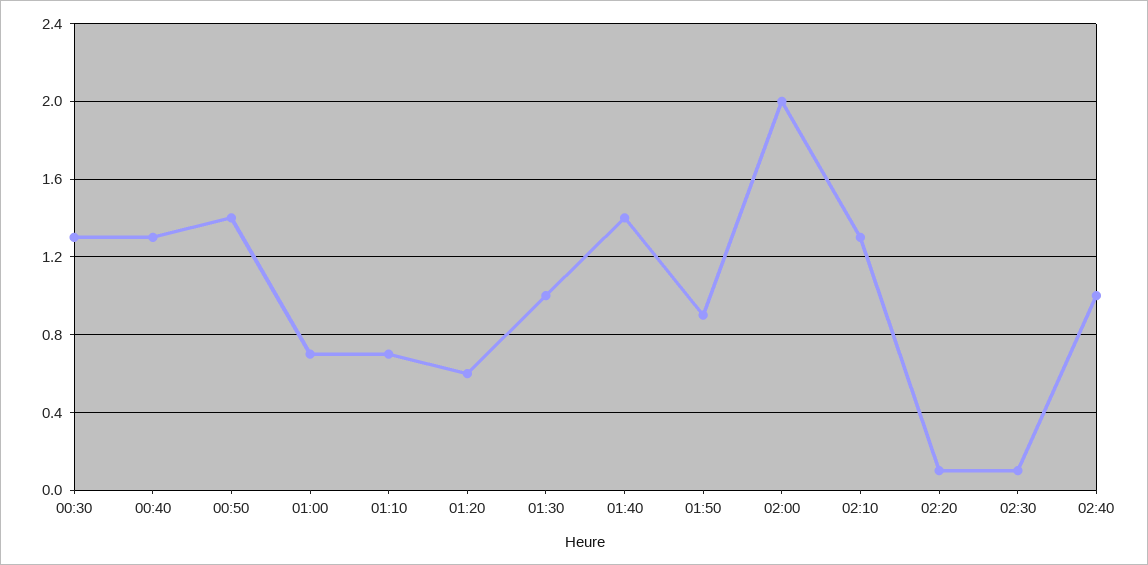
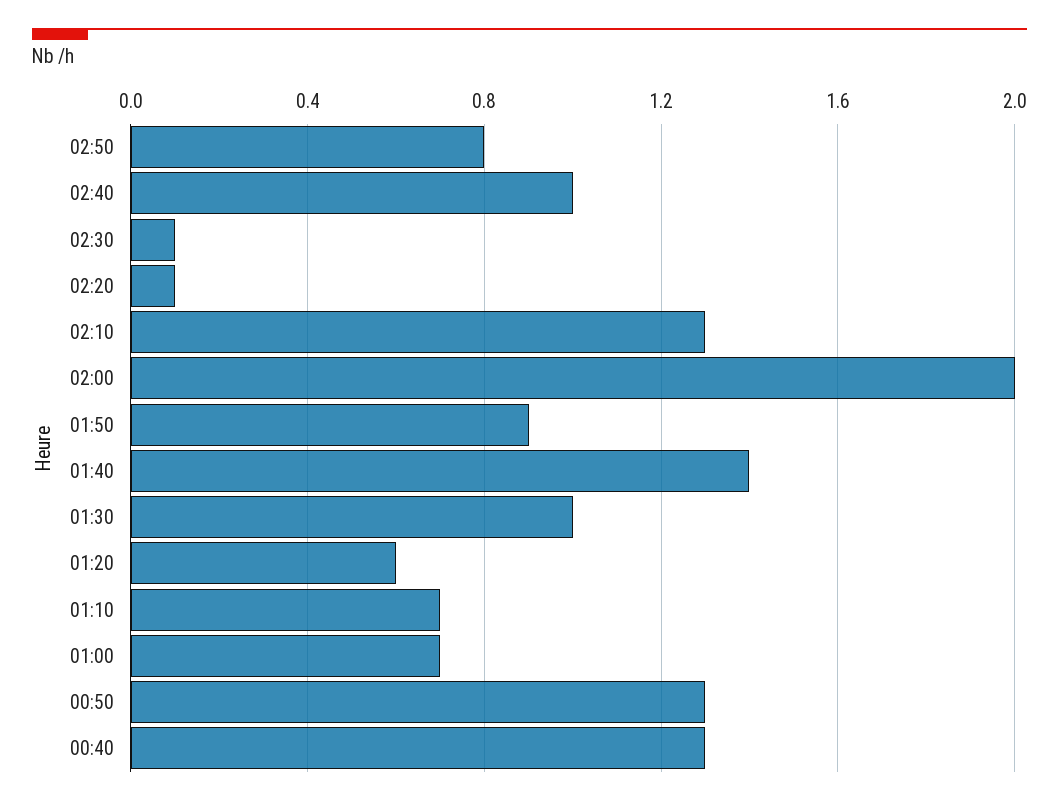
00:30: 1.3 -> none
00:50: 1.4 -> 1.3
02:50: none -> 0.8

